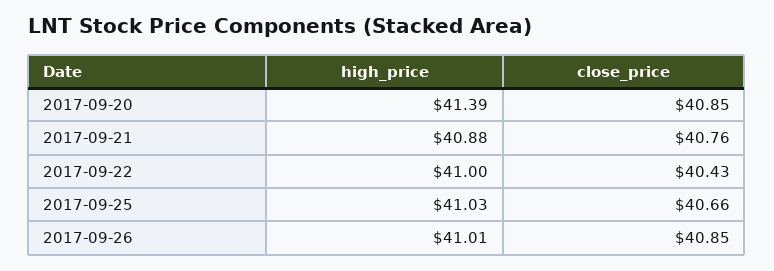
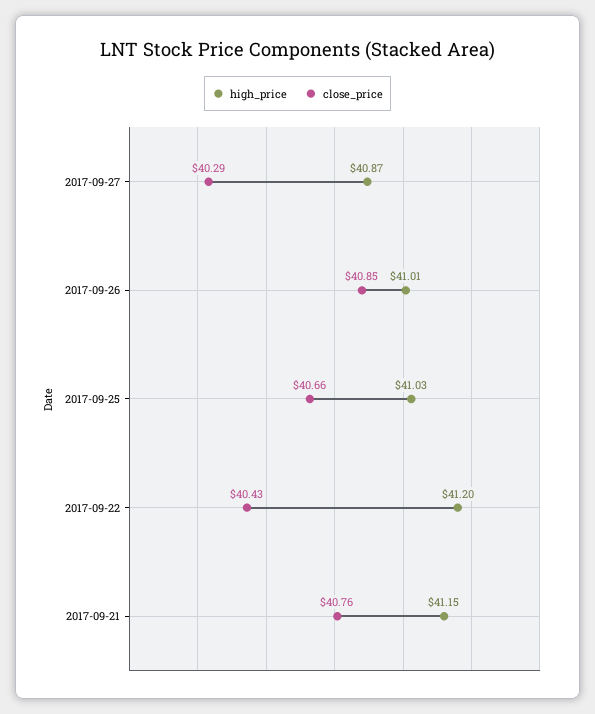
high_price, 2017-09-20: 41.39 -> none
close_price, 2017-09-20: 40.85 -> none
high_price, 2017-09-21: 40.88 -> 41.15
high_price, 2017-09-22: 41 -> 41.2
high_price, 2017-09-27: none -> 40.87
close_price, 2017-09-27: none -> 40.29

